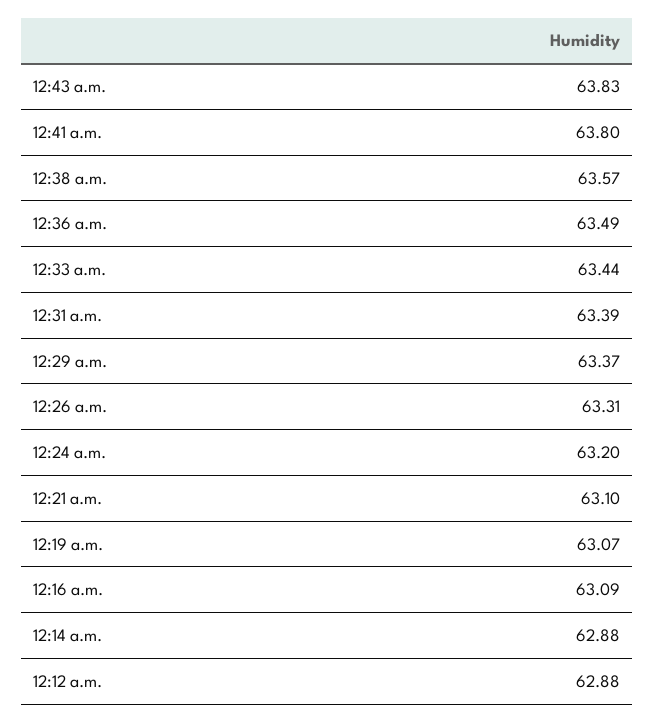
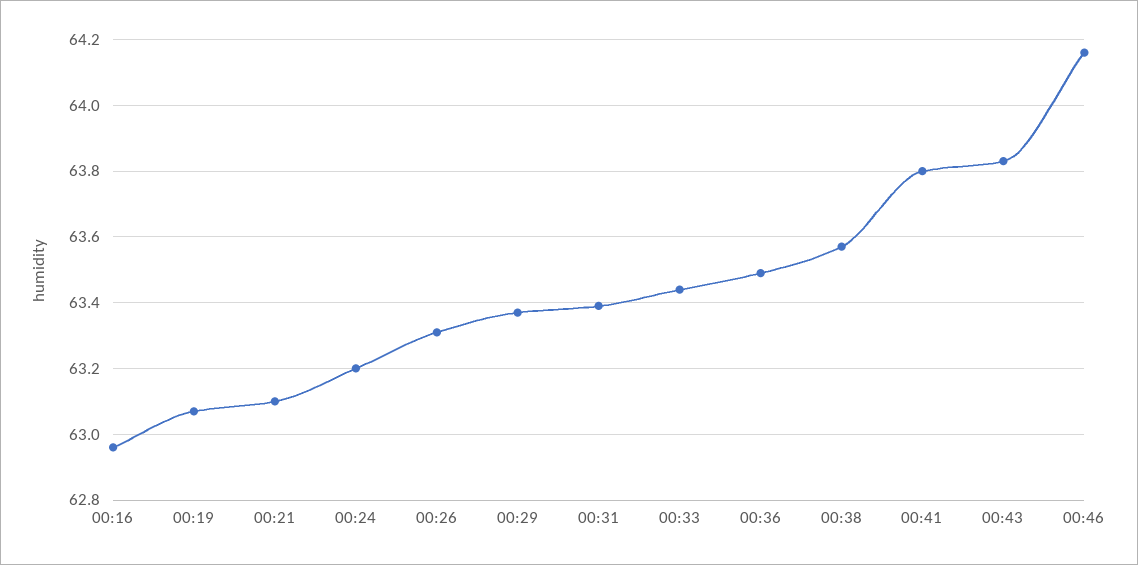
12:16 a.m.: 63.09 -> 62.95
12:14 a.m.: 62.88 -> none
12:12 a.m.: 62.88 -> none
00:46: none -> 64.15

